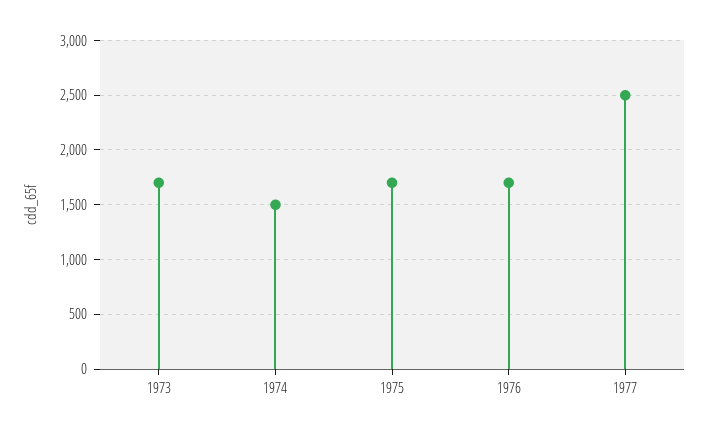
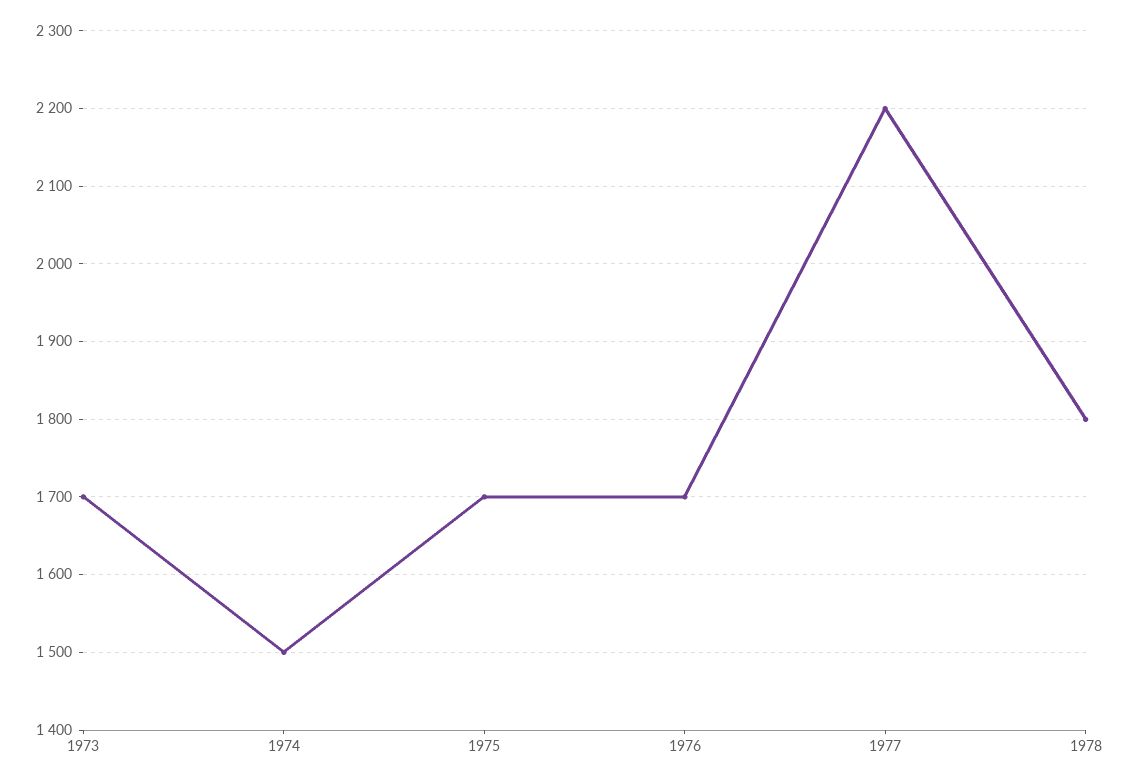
1977: 2500 -> 2200
1978: none -> 1800

